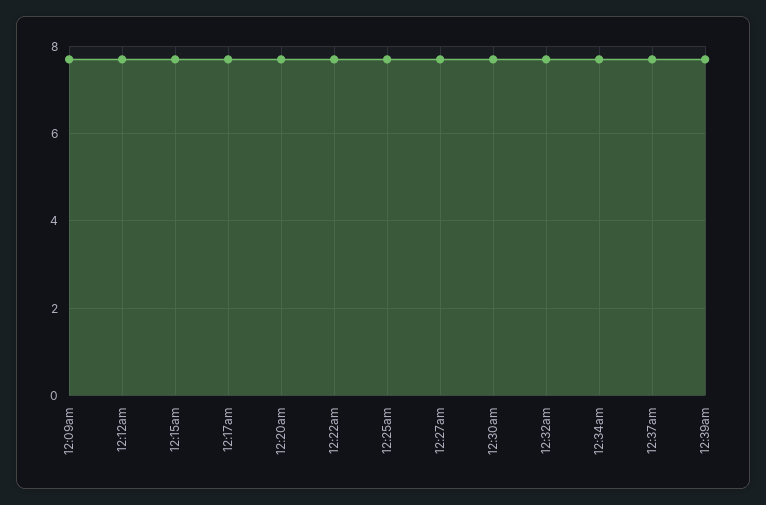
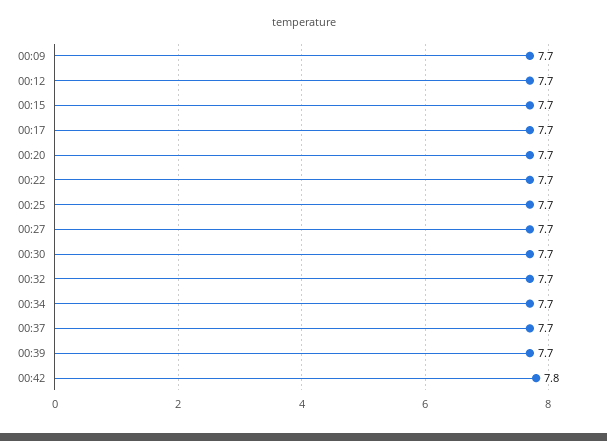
00:42: none -> 7.8

